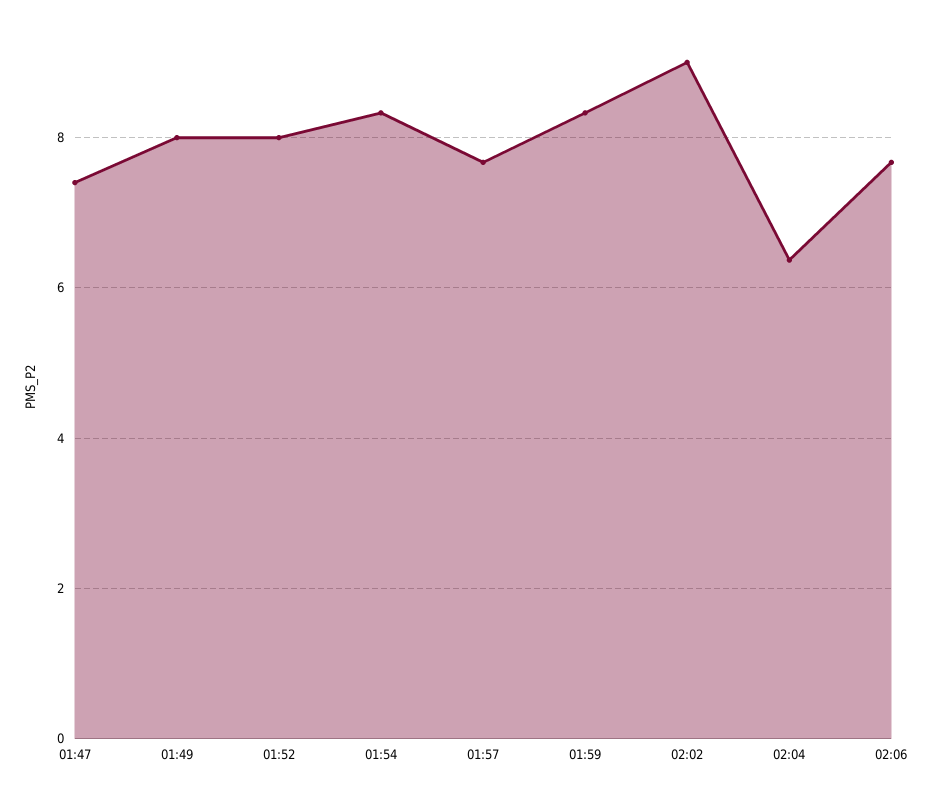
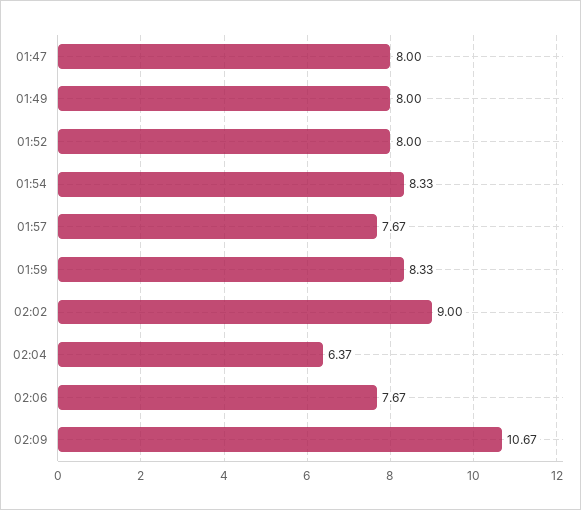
01:47: 7.4 -> 8
02:09: none -> 10.67

